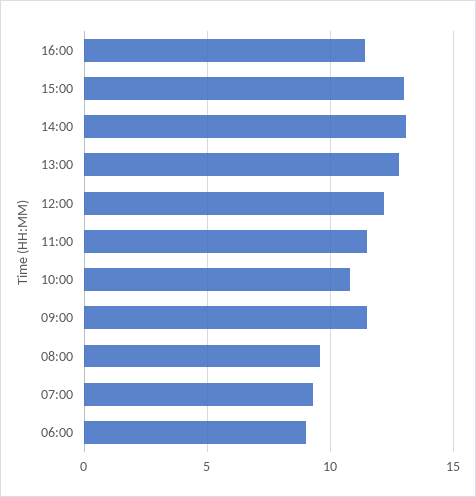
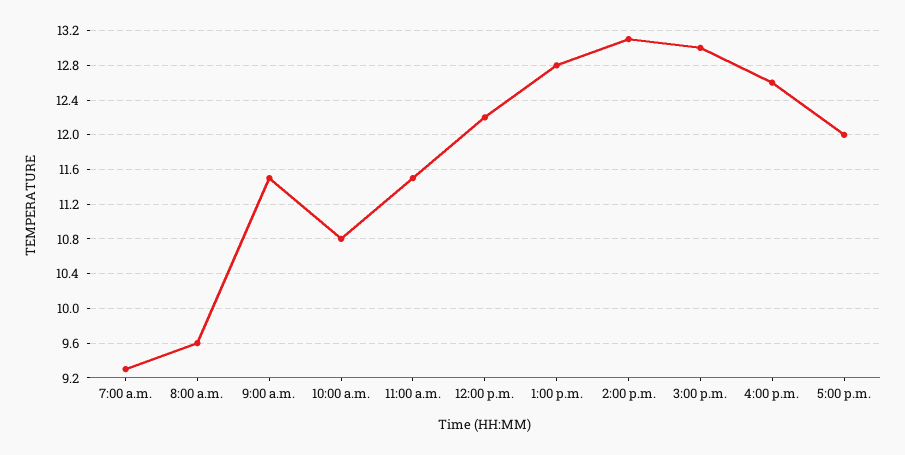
16:00: 11.5 -> 12.6
06:00: 9 -> none
5:00 p.m.: none -> 12

